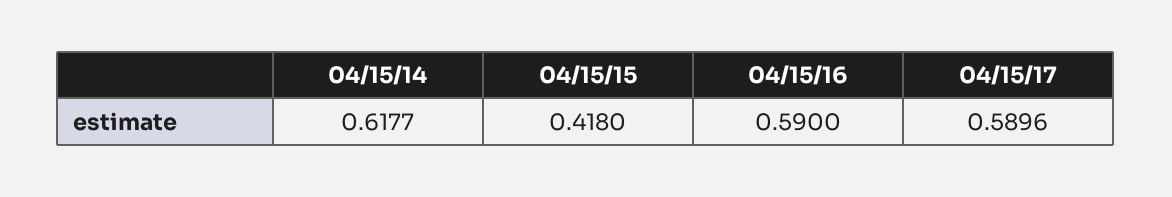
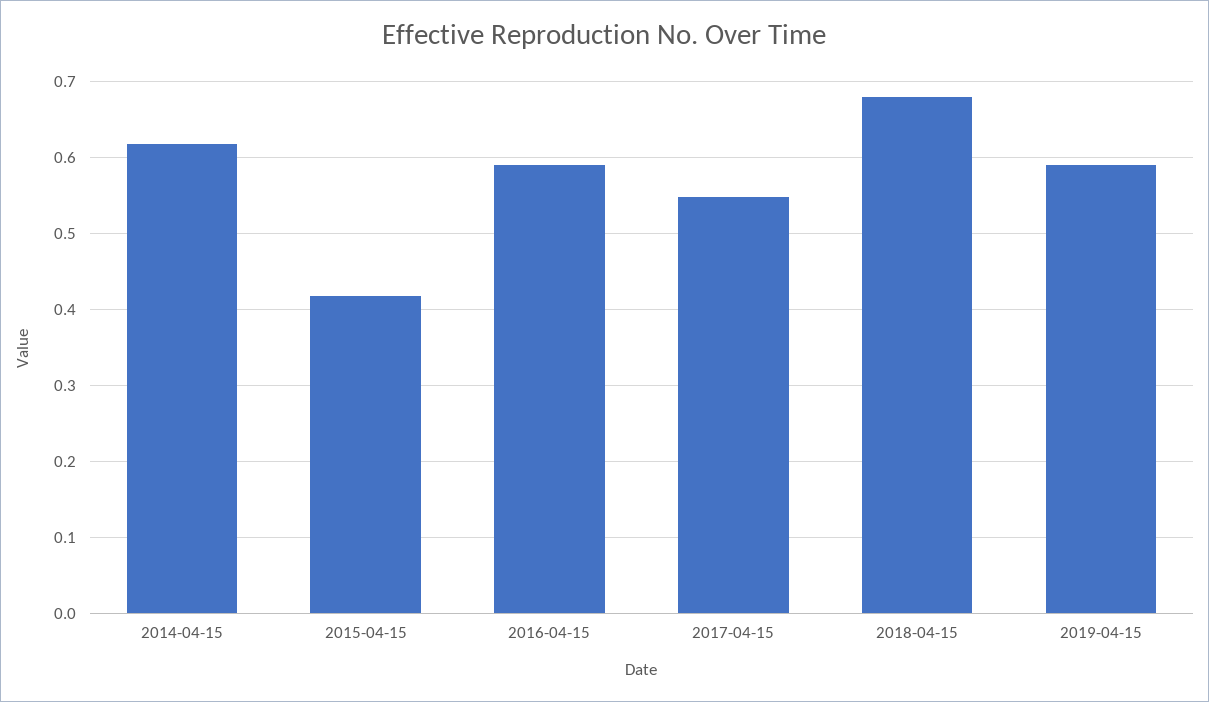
04/15/17: 0.5896 -> 0.55
2018-04-15: none -> 0.68
2019-04-15: none -> 0.59

